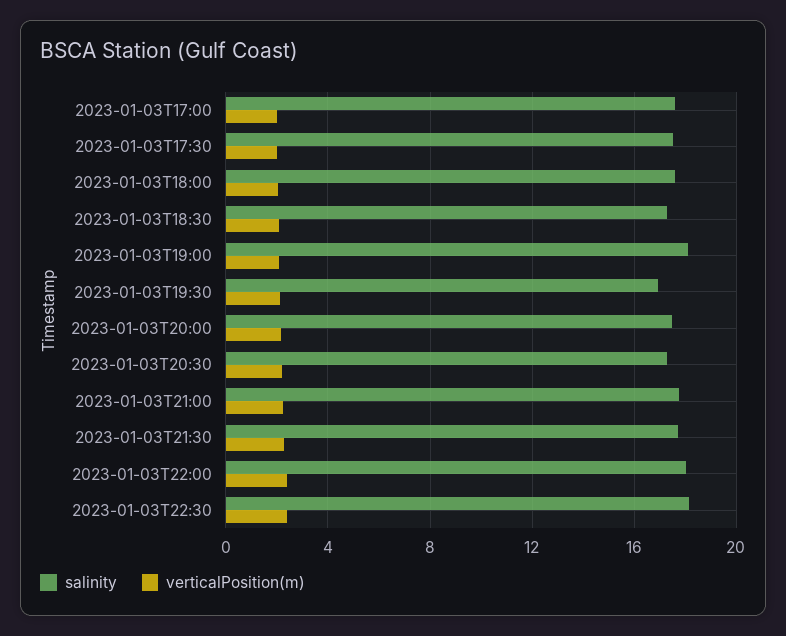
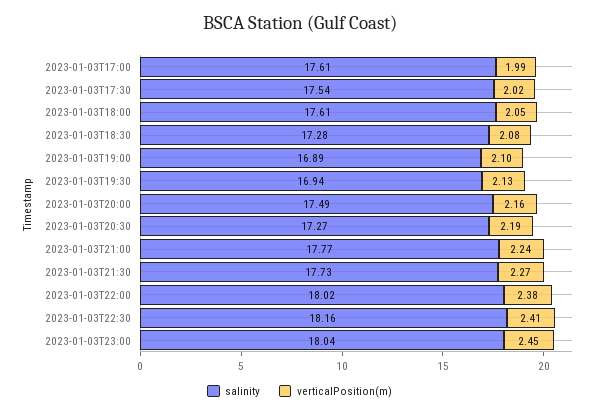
salinity, 2023-01-03T19:00: 18 -> 16.89
salinity, 2023-01-03T23:00: none -> 18.04
verticalPosition(m), 2023-01-03T23:00: none -> 2.45

